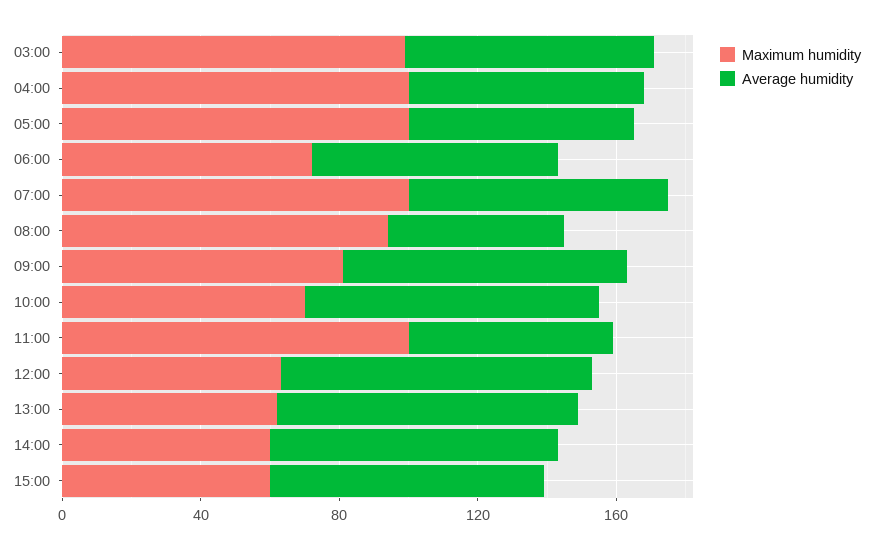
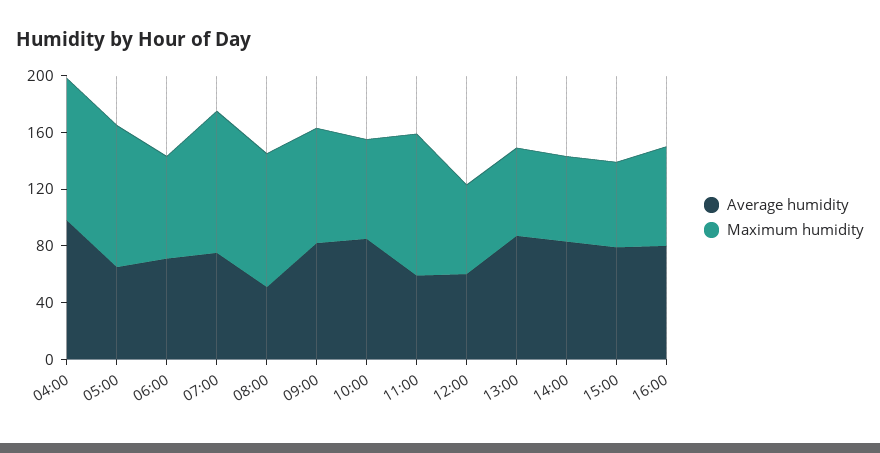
Maximum humidity, 03:00: 100 -> none
Average humidity, 03:00: 70 -> none
Average humidity, 04:00: 70 -> 100
Average humidity, 12:00: 90 -> 60
Average humidity, 16:00: none -> 80
Maximum humidity, 16:00: none -> 70

